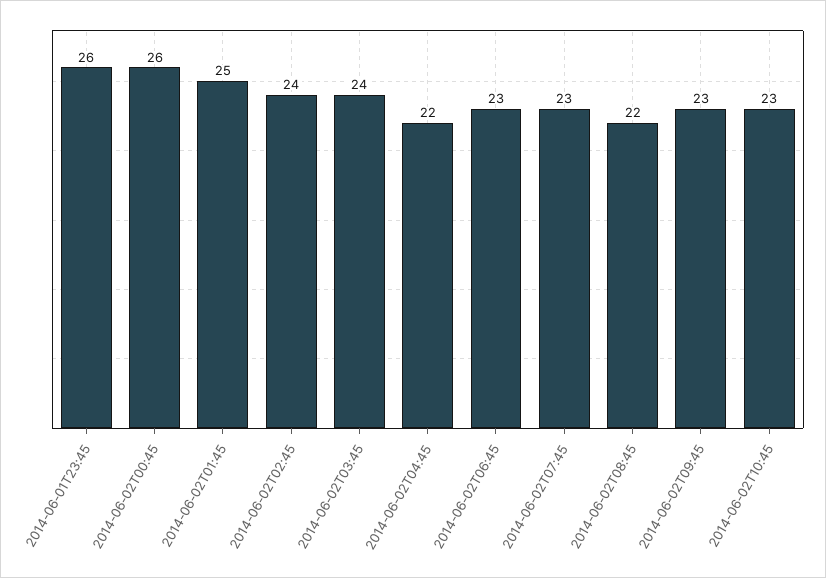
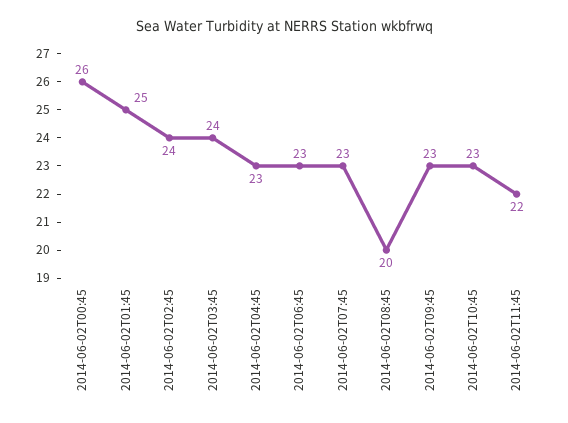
2014-06-01T23:45: 26 -> none
2014-06-02T04:45: 22 -> 23
2014-06-02T08:45: 22 -> 20
2014-06-02T11:45: none -> 22

